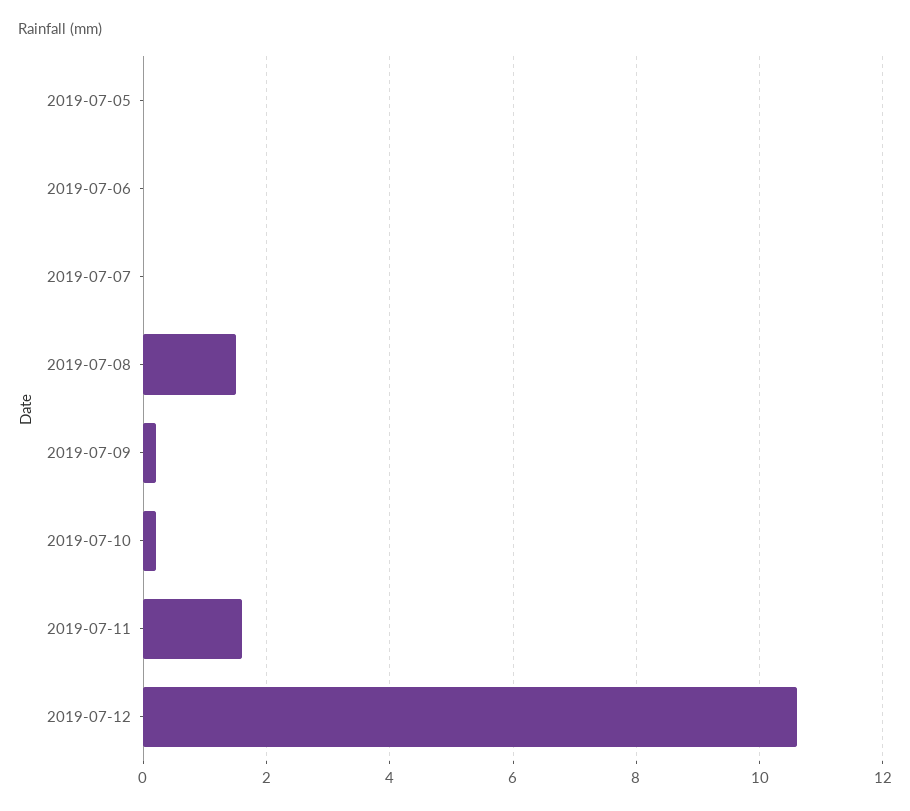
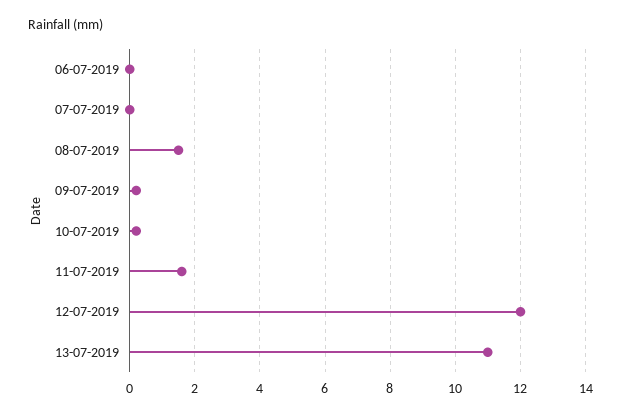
2019-07-05: 0 -> none
2019-07-12: 10.5 -> 12
13-07-2019: none -> 11

